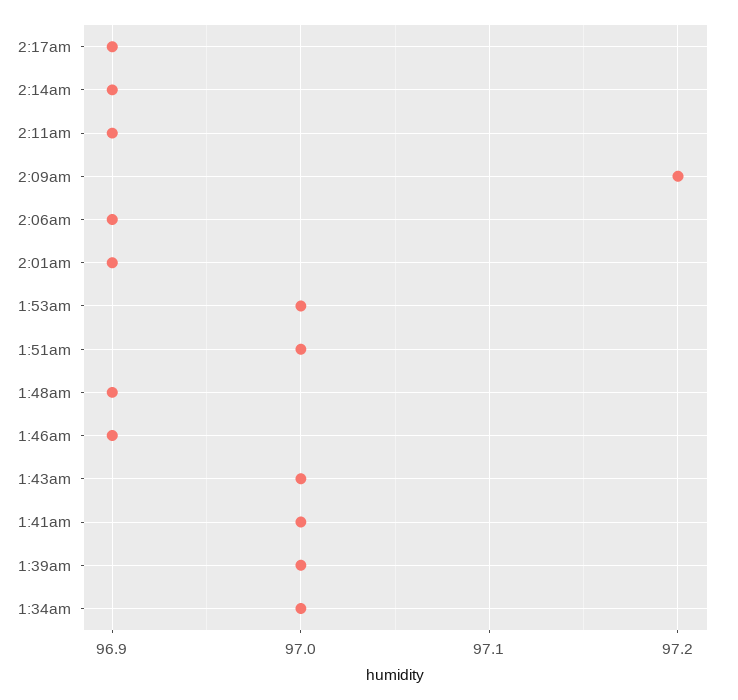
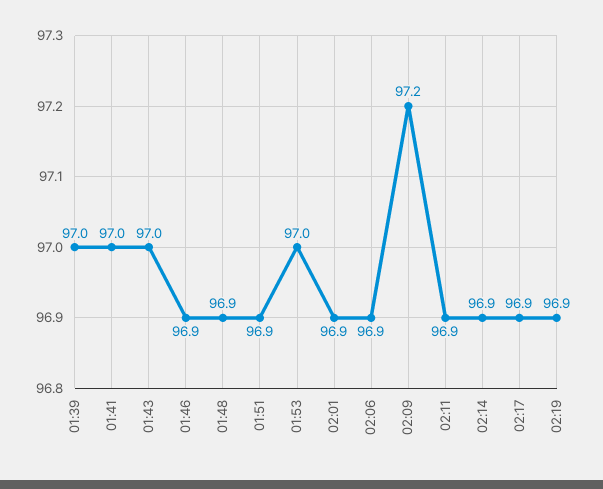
1:51am: 97 -> 96.9
1:34am: 97 -> none
02:19: none -> 96.9

